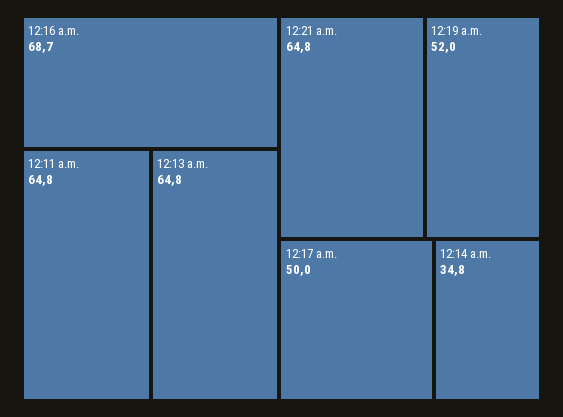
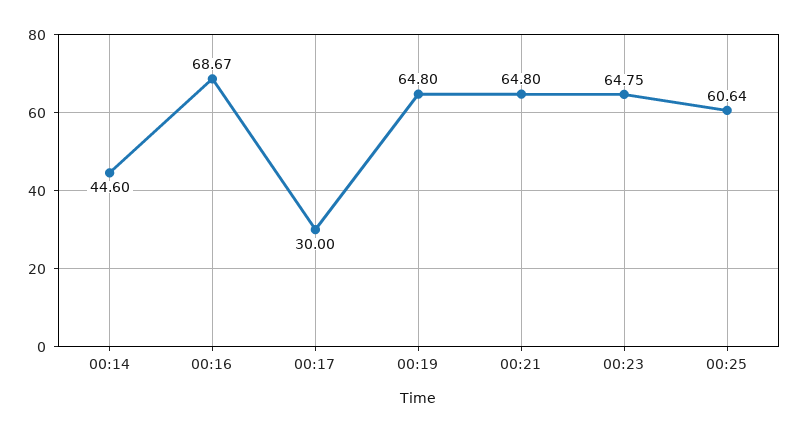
12:11 a.m.: 64.8 -> none
12:13 a.m.: 64.8 -> none
12:19 a.m.: 52 -> 64.8
12:17 a.m.: 50 -> 30
12:14 a.m.: 34.8 -> 44.6
00:23: none -> 64.75
00:25: none -> 60.64

